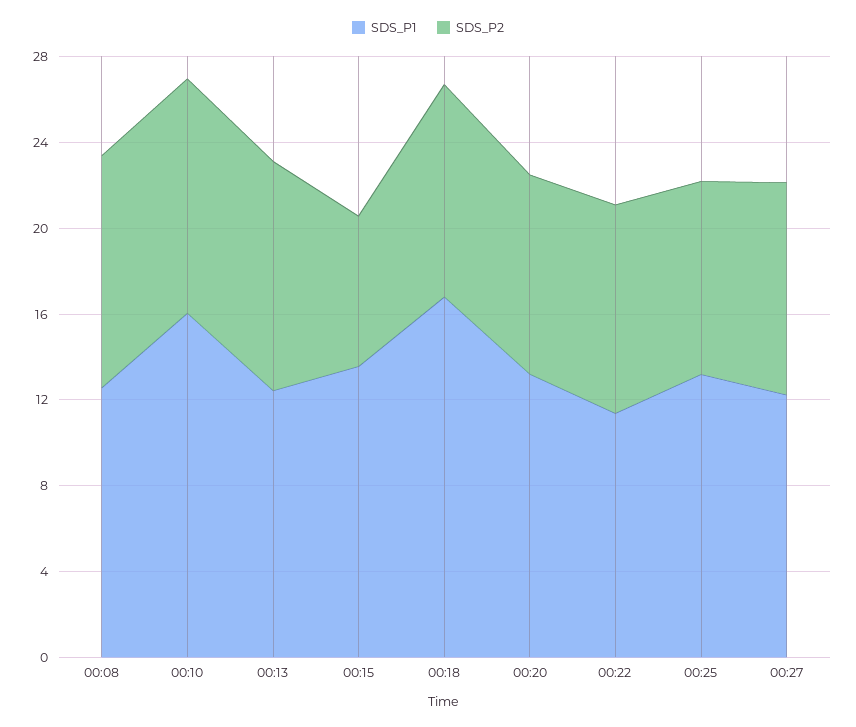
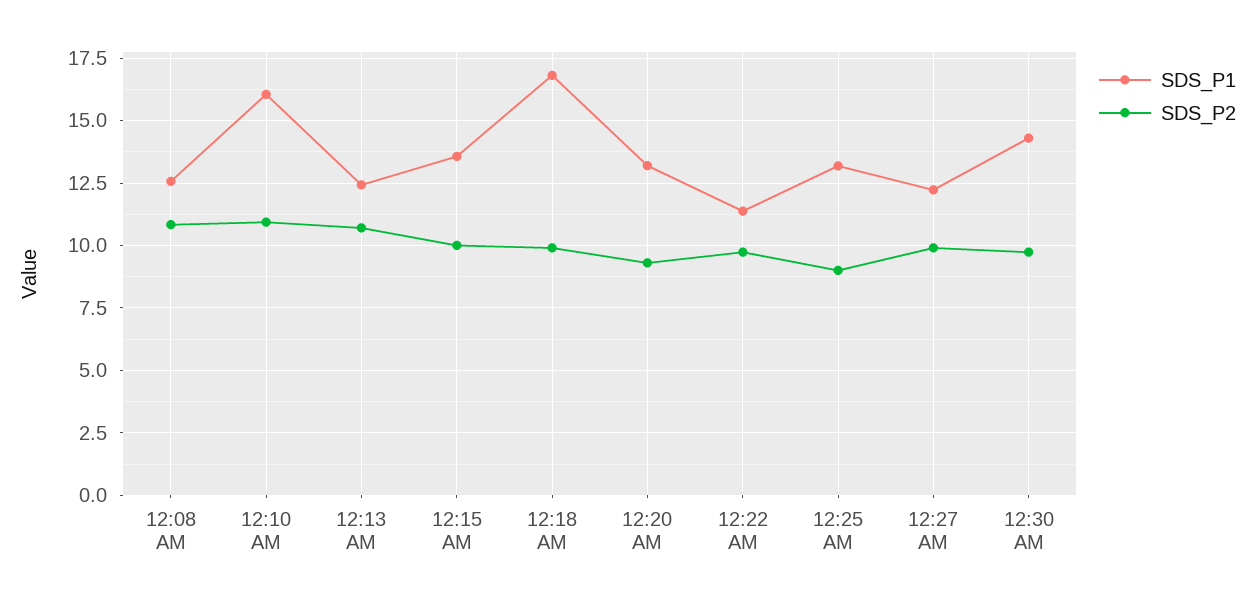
SDS_P2, 00:15: 7 -> 10
SDS_P1, 12:30 AM: none -> 14.25
SDS_P2, 12:30 AM: none -> 9.75

